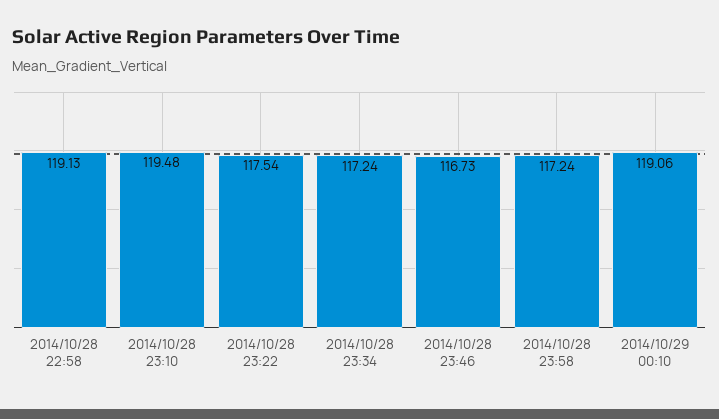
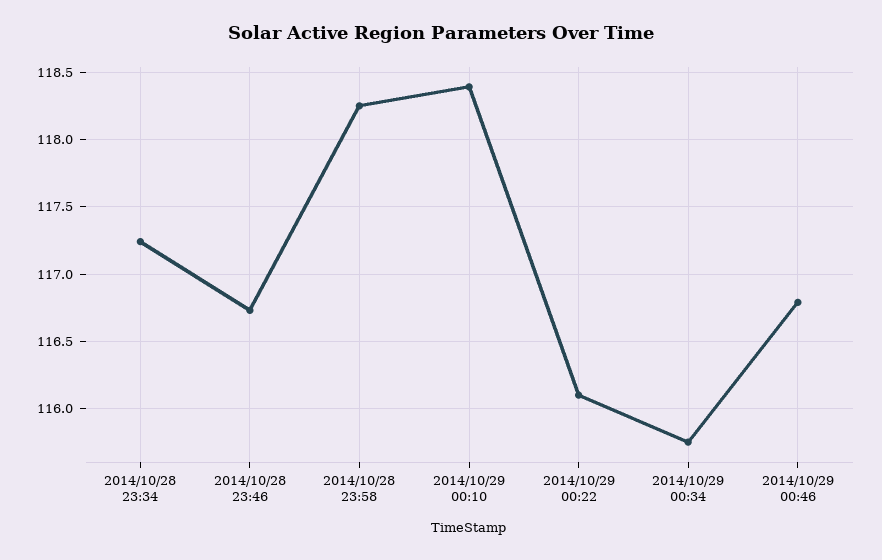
2014/10/28 22:58: 119.13 -> none
2014/10/28 23:10: 119.48 -> none
2014/10/28 23:22: 117.54 -> none
2014/10/28 23:58: 117.24 -> 118.25
2014/10/29 00:10: 119.06 -> 118.4
2014/10/29 00:22: none -> 116.1
2014/10/29 00:34: none -> 115.75
2014/10/29 00:46: none -> 116.8

